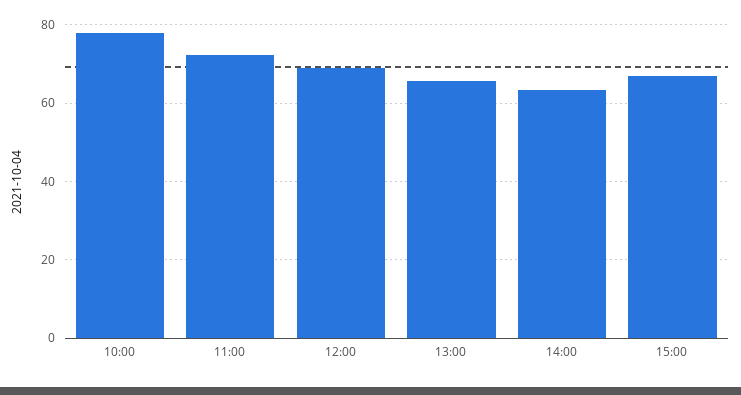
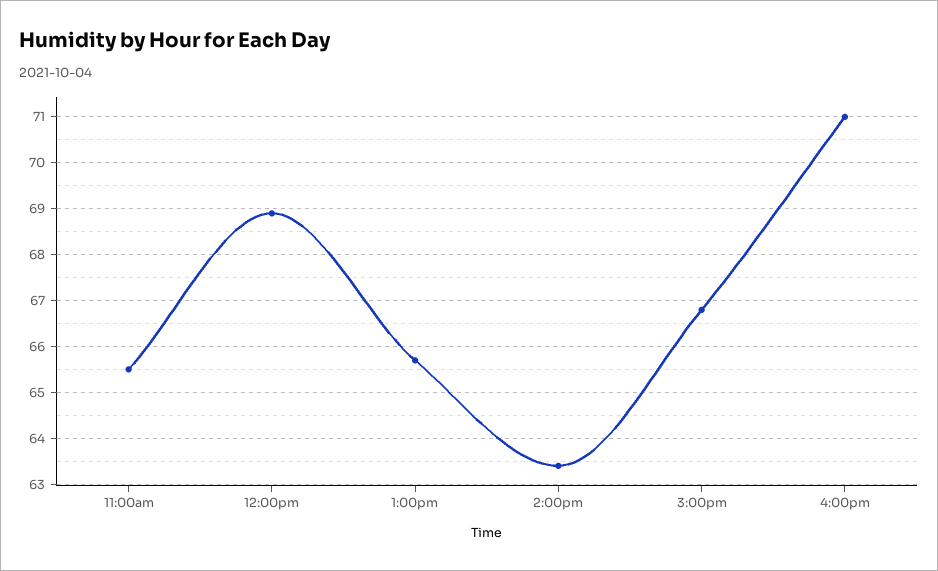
10:00: 78 -> none
11:00: 72 -> 65.5
4:00pm: none -> 71

